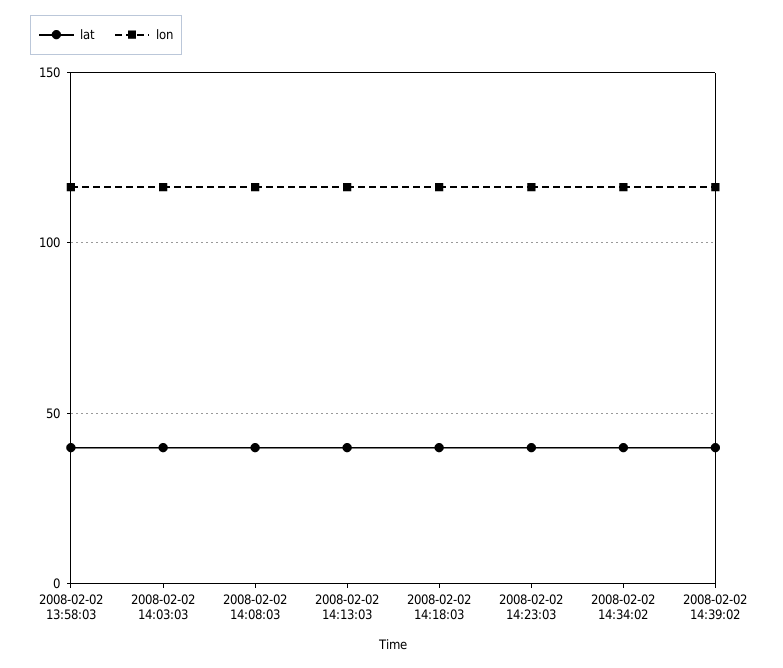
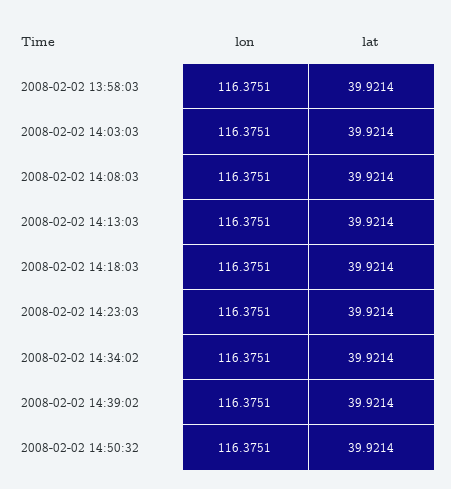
lon, 2008-02-02 14:50:32: none -> 116.3751
lat, 2008-02-02 14:50:32: none -> 39.9214

